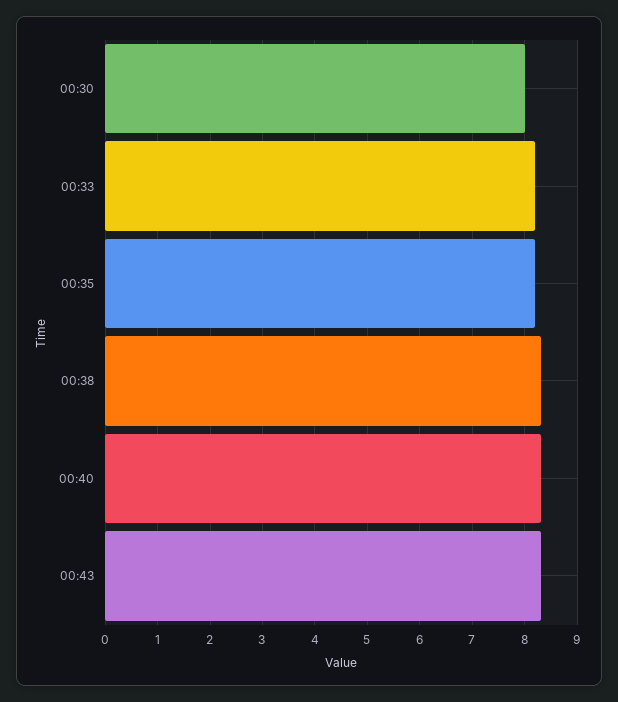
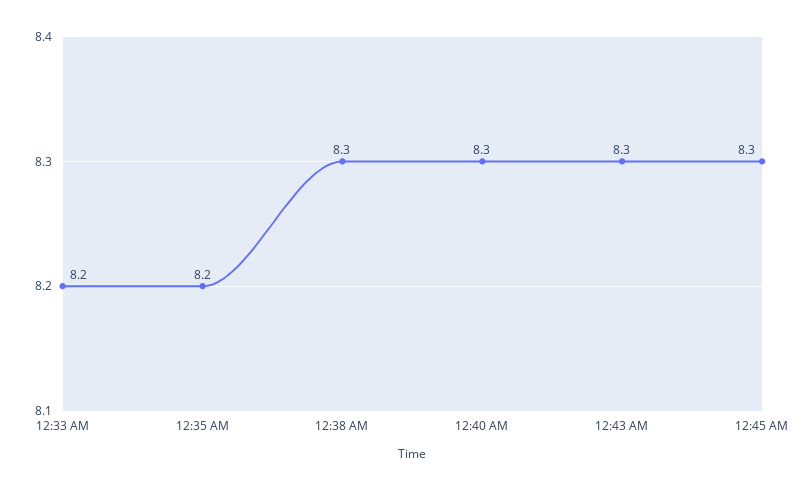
00:30: 8 -> none
12:45 AM: none -> 8.3

